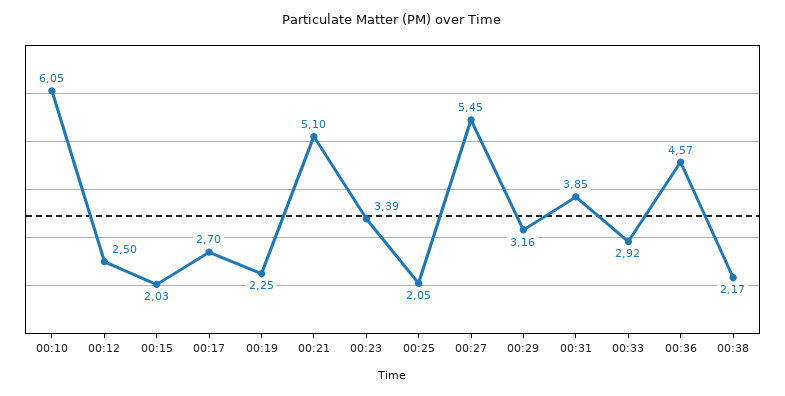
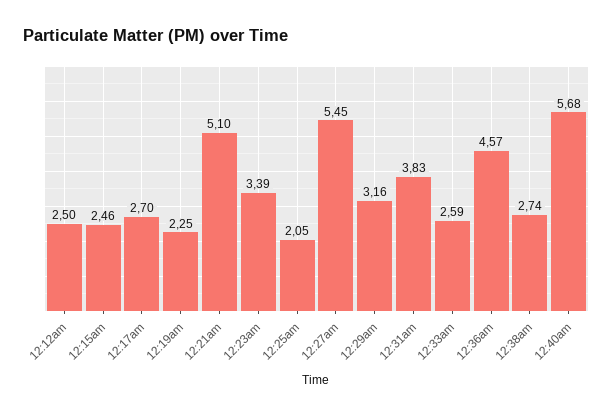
00:10: 6.05 -> none
00:15: 2.03 -> 2.46
00:31: 3.85 -> 3.83
00:33: 2.92 -> 2.59
00:38: 2.17 -> 2.74
12:40am: none -> 5.68

